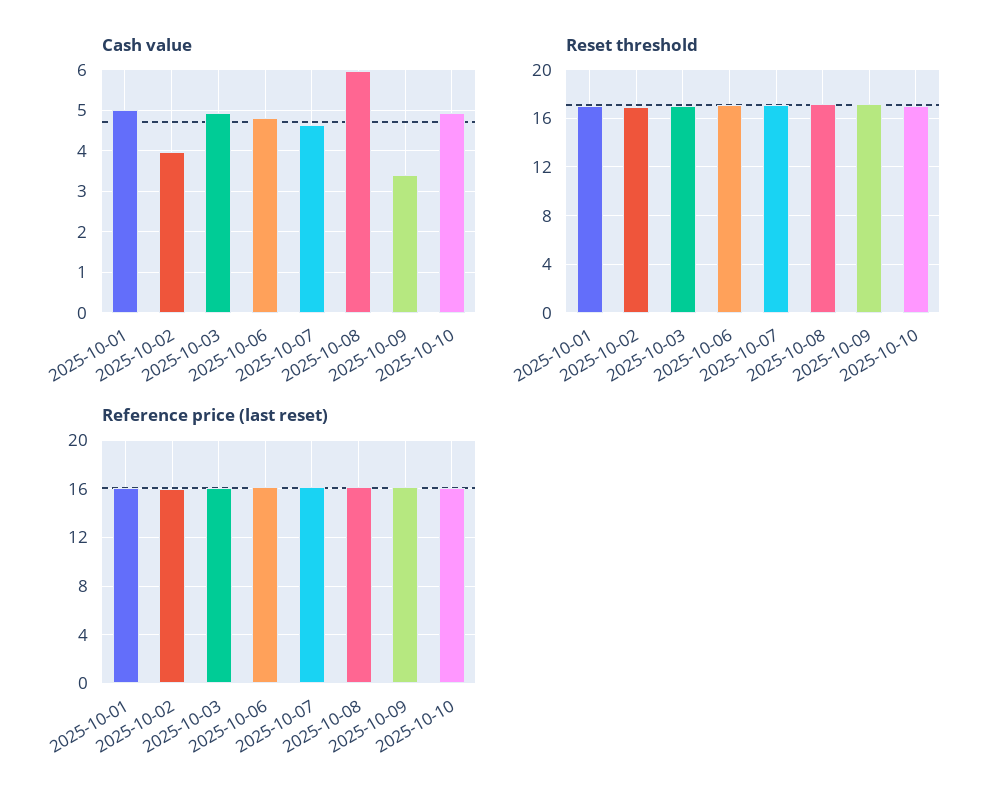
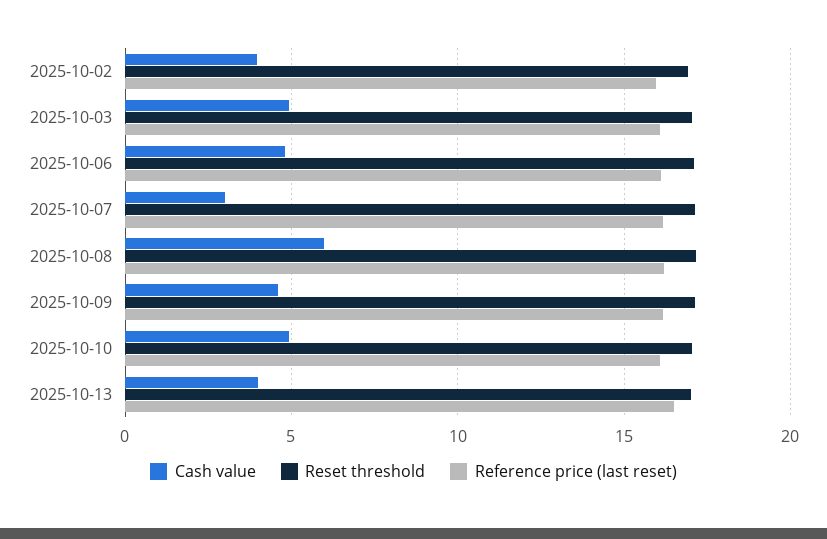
Cash value, 2025-10-01: 5 -> none
Cash value, 2025-10-07: 4.6 -> 3
Cash value, 2025-10-09: 3.4 -> 4.5
Reset threshold, 2025-10-01: 17 -> none
Reference price (last reset), 2025-10-01: 16 -> none
Cash value, 2025-10-13: none -> 4
Reset threshold, 2025-10-13: none -> 17
Reference price (last reset), 2025-10-13: none -> 16.5

